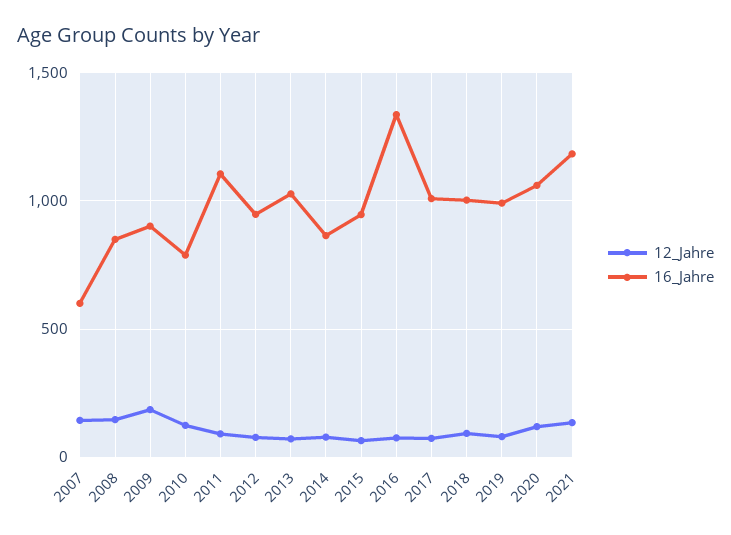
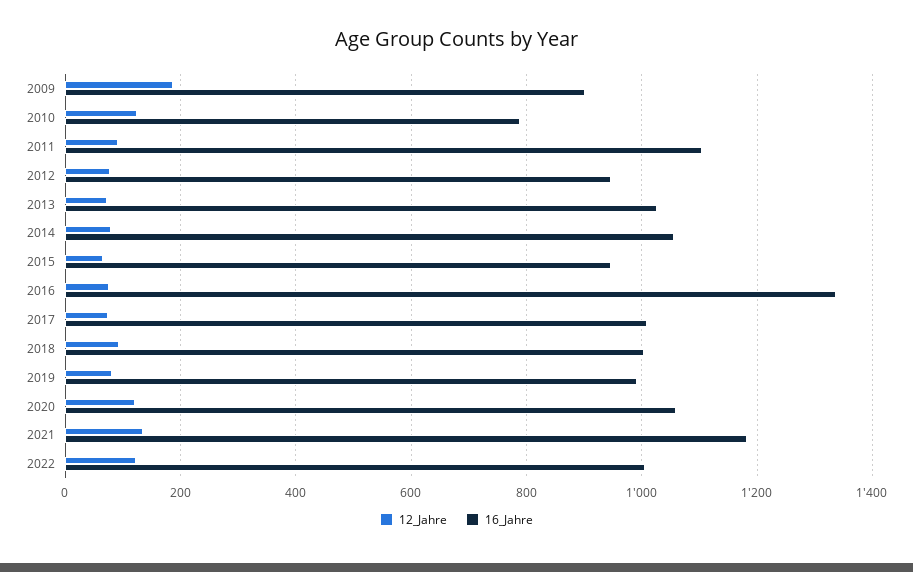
12_Jahre, 2007: 150 -> none
16_Jahre, 2007: 600 -> none
12_Jahre, 2008: 150 -> none
16_Jahre, 2008: 850 -> none
16_Jahre, 2014: 850 -> 1060
12_Jahre, 2022: none -> 120
16_Jahre, 2022: none -> 1000

